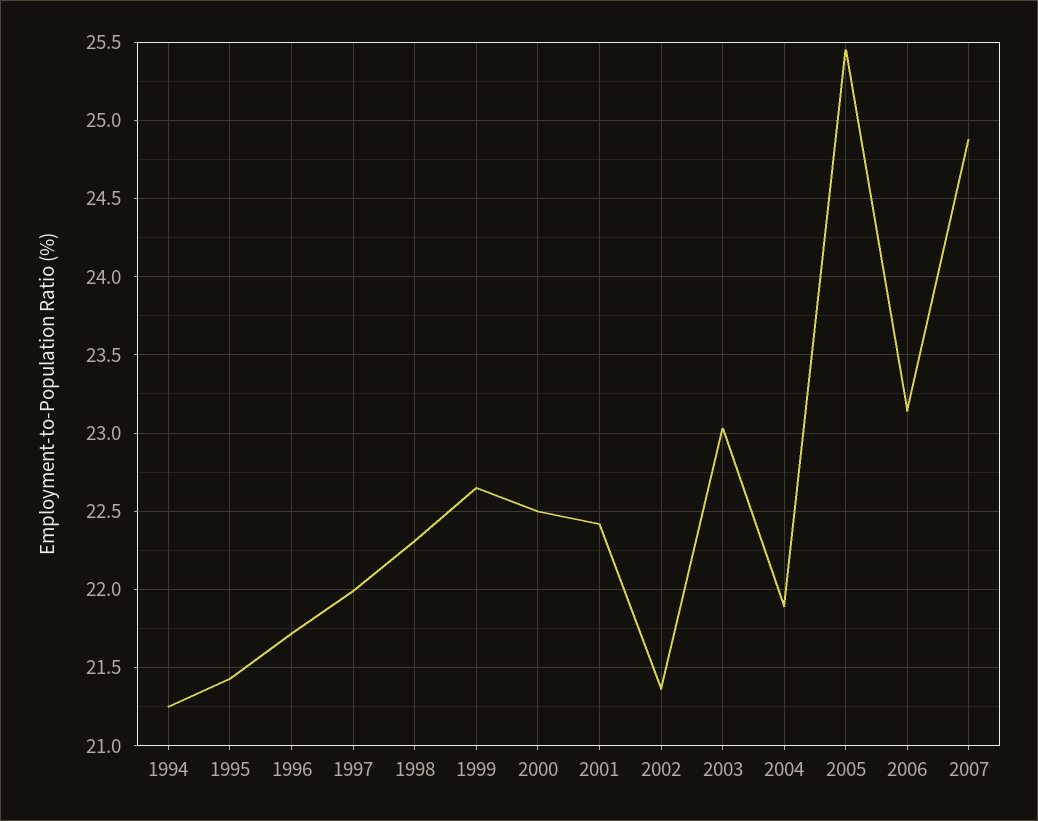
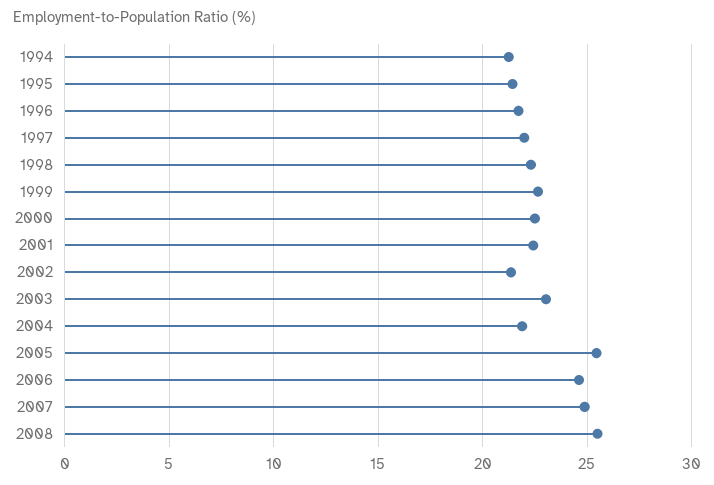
2006: 23.15 -> 24.5
2008: none -> 25.5

